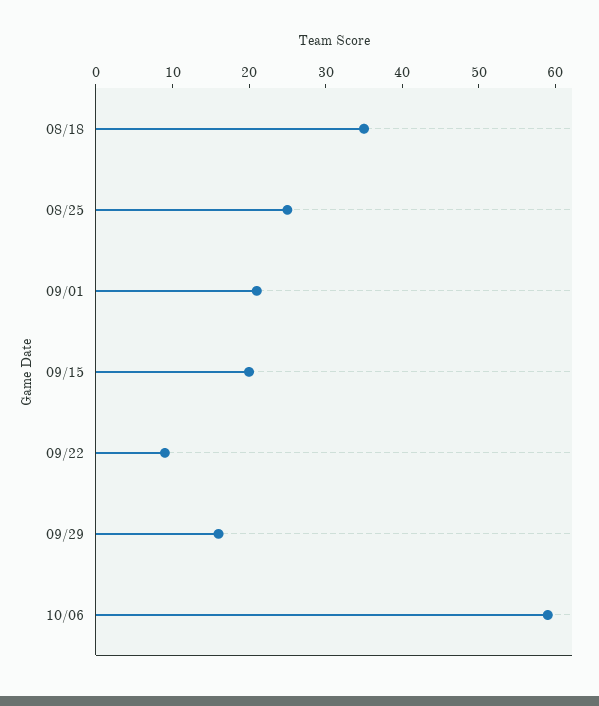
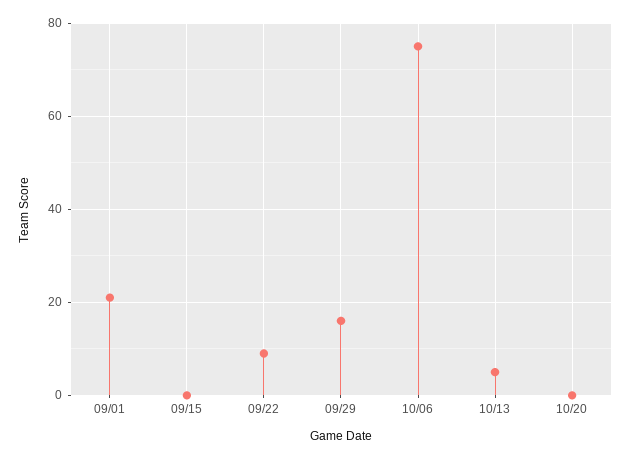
08/18: 35 -> none
08/25: 25 -> none
09/15: 20 -> 0
10/06: 60 -> 75
10/13: none -> 5
10/20: none -> 0

